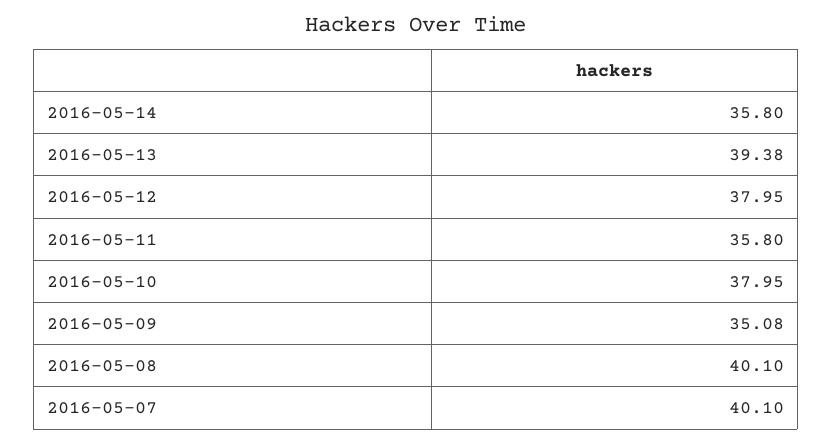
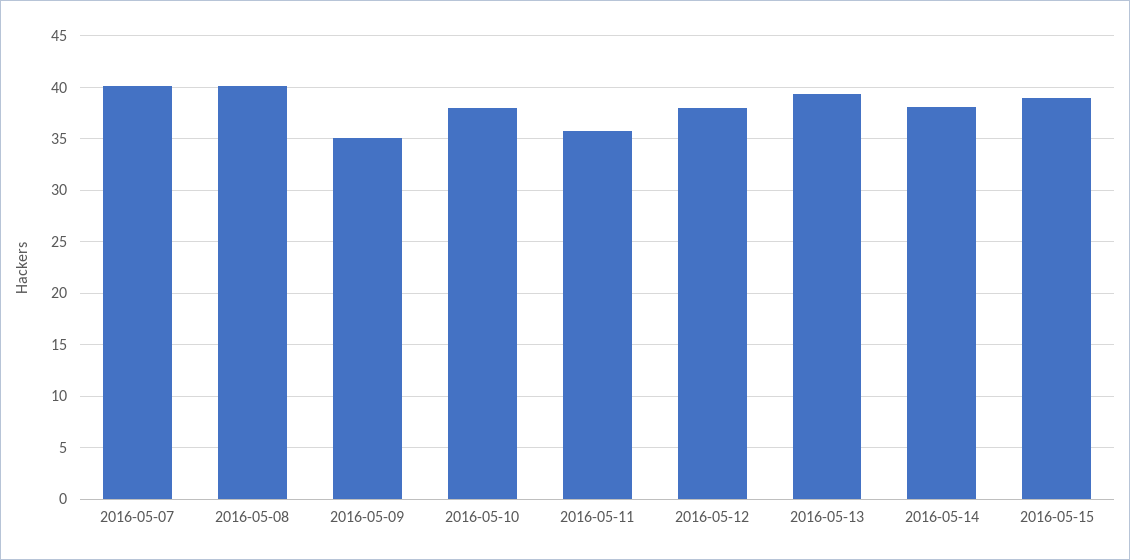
2016-05-14: 35.8 -> 38
2016-05-15: none -> 39

